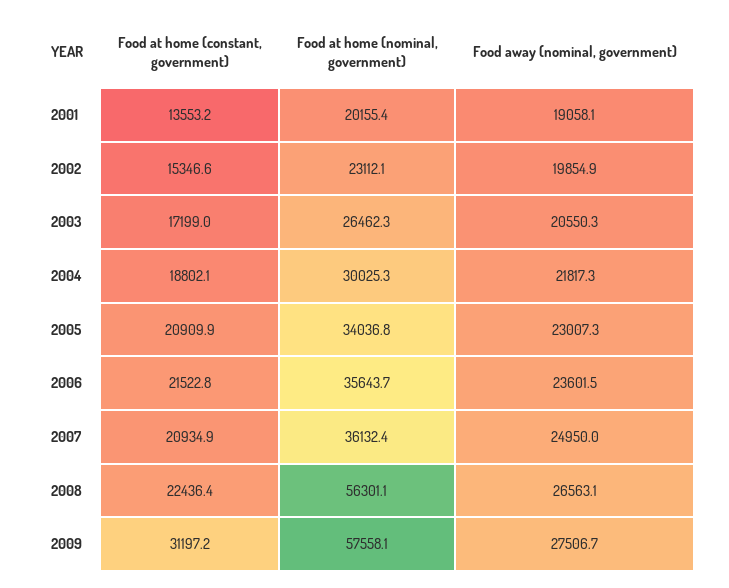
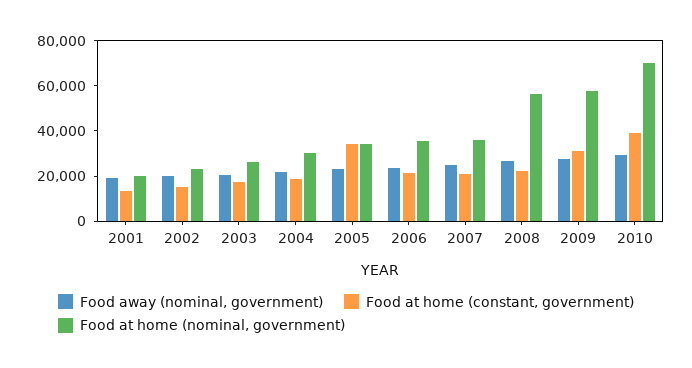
Food at home (constant, government), 2005: 20909.9 -> 35000
Food away (nominal, government), 2010: none -> 30000
Food at home (constant, government), 2010: none -> 40000
Food at home (nominal, government), 2010: none -> 70000

